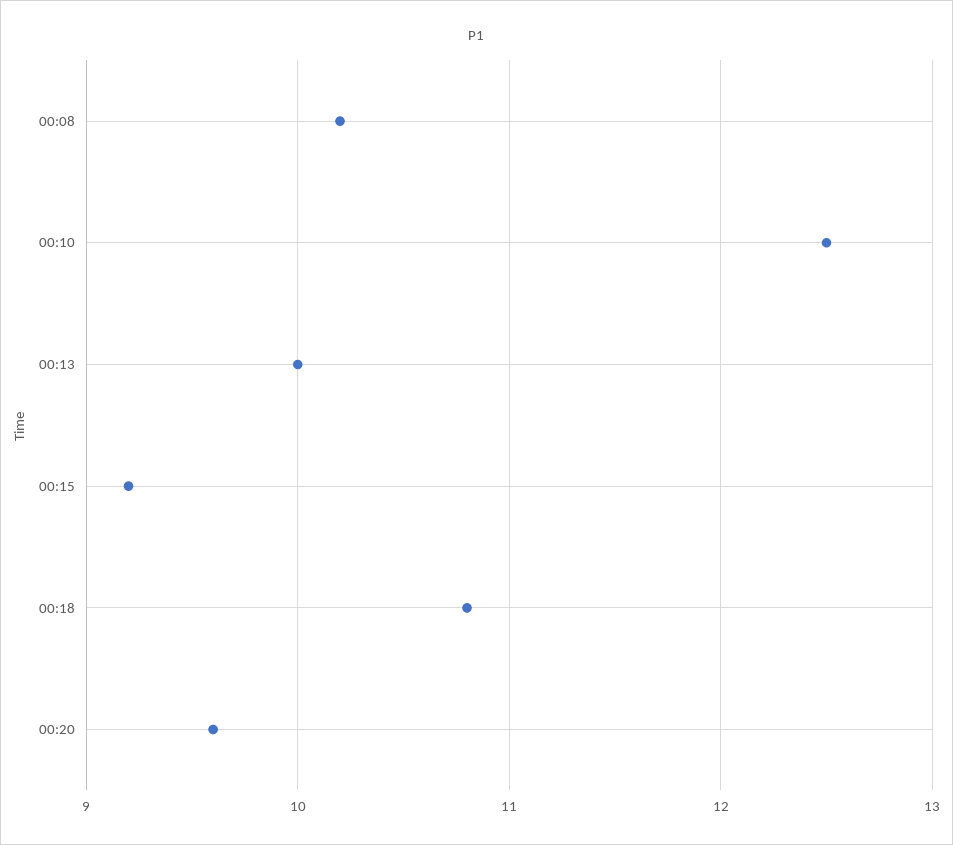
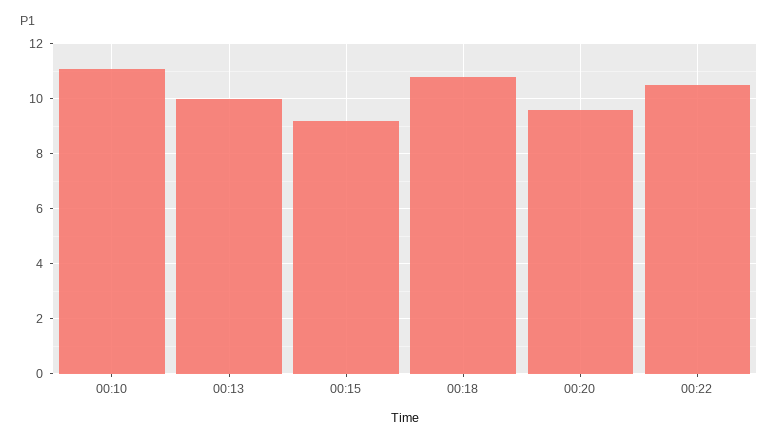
00:08: 10.2 -> none
00:10: 12.5 -> 11
00:22: none -> 10.5

